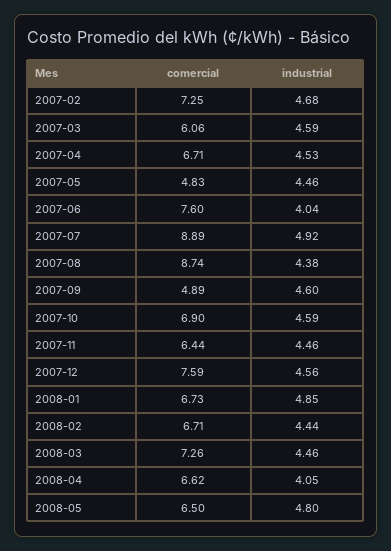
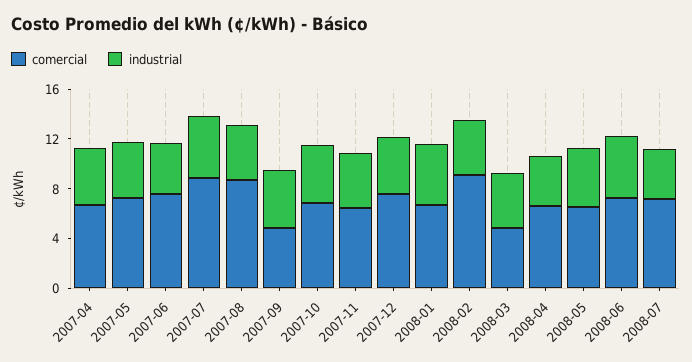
comercial, 2007-02: 7.25 -> none
industrial, 2007-02: 4.68 -> none
comercial, 2007-03: 6.06 -> none
industrial, 2007-03: 4.59 -> none
comercial, 2007-05: 4.83 -> 7
comercial, 2008-02: 6.71 -> 9
comercial, 2008-03: 7.26 -> 5
comercial, 2008-06: none -> 7
industrial, 2008-06: none -> 5
comercial, 2008-07: none -> 7
industrial, 2008-07: none -> 4

